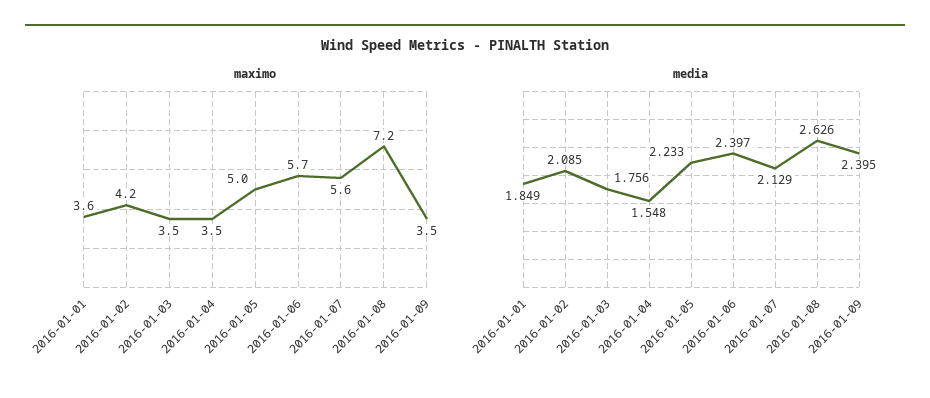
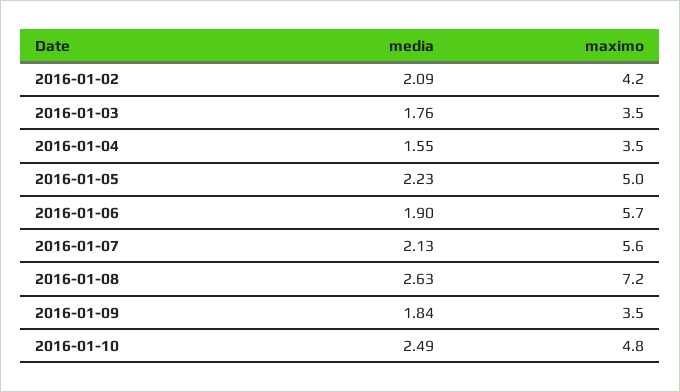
maximo, 2016-01-01: 3.6 -> none
media, 2016-01-01: 1.849 -> none
media, 2016-01-06: 2.397 -> 1.9
media, 2016-01-09: 2.395 -> 1.84
media, 2016-01-10: none -> 2.49
maximo, 2016-01-10: none -> 4.8

